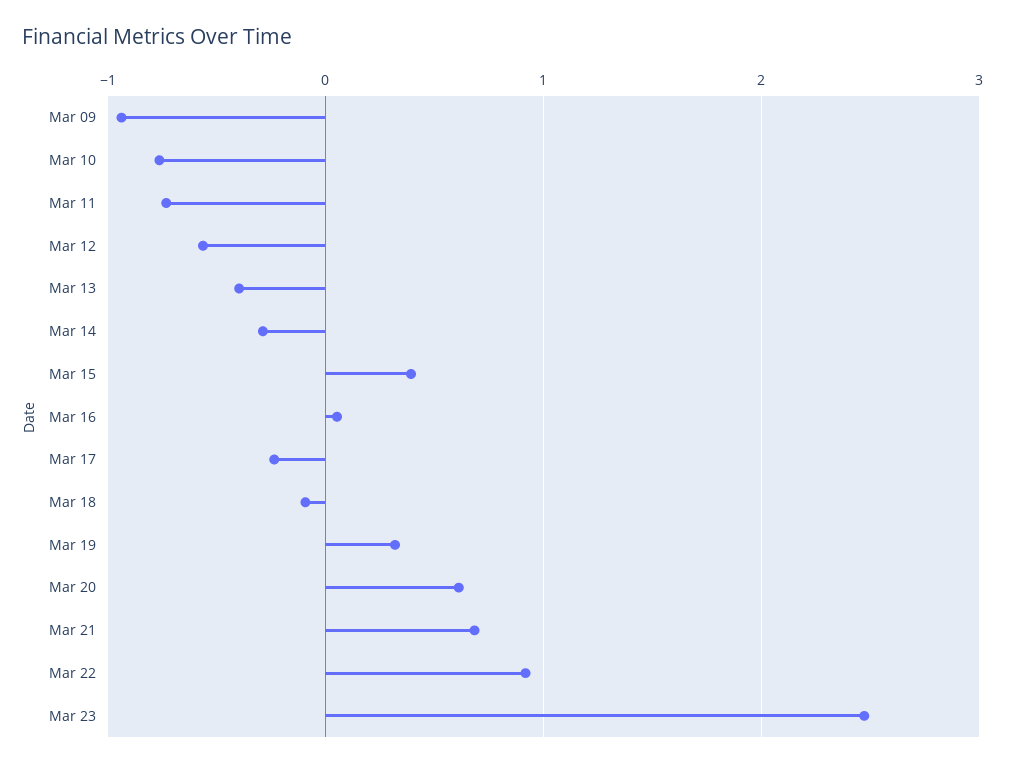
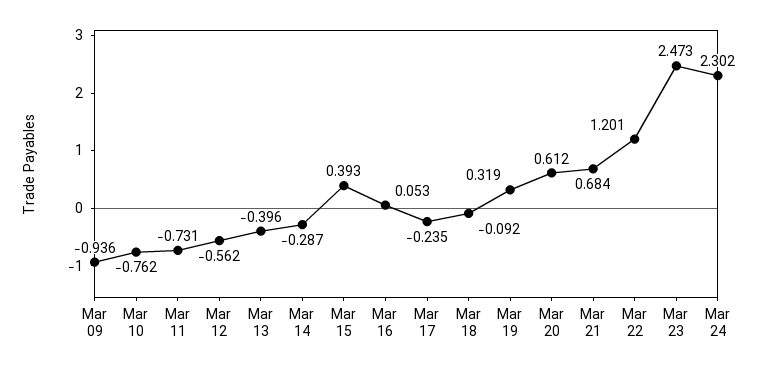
Mar 22: 0.9 -> 1.201
Mar 24: none -> 2.302

